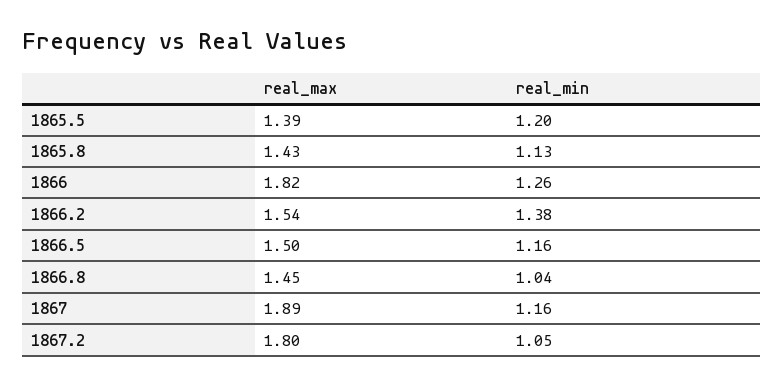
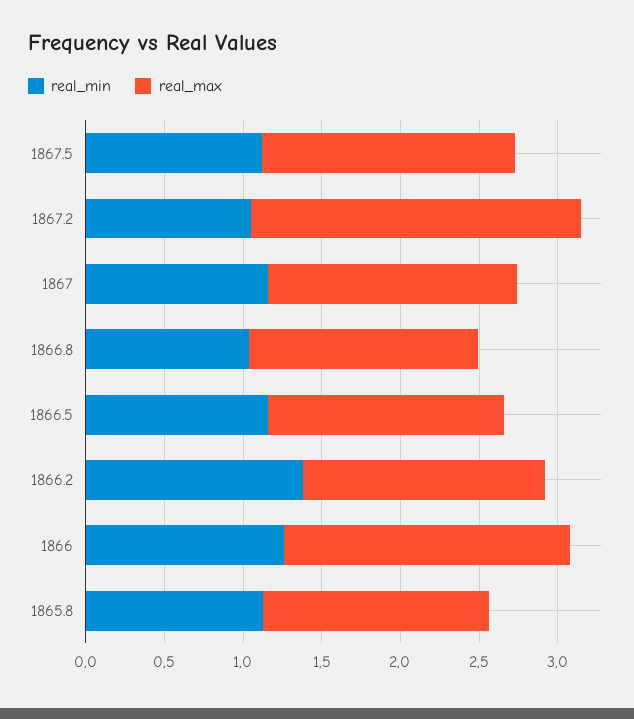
real_max, 1865.5: 1.39 -> none
real_min, 1865.5: 1.2 -> none
real_max, 1867: 1.89 -> 1.6
real_max, 1867.2: 1.8 -> 2.1
real_min, 1867.5: none -> 1.1
real_max, 1867.5: none -> 1.6

